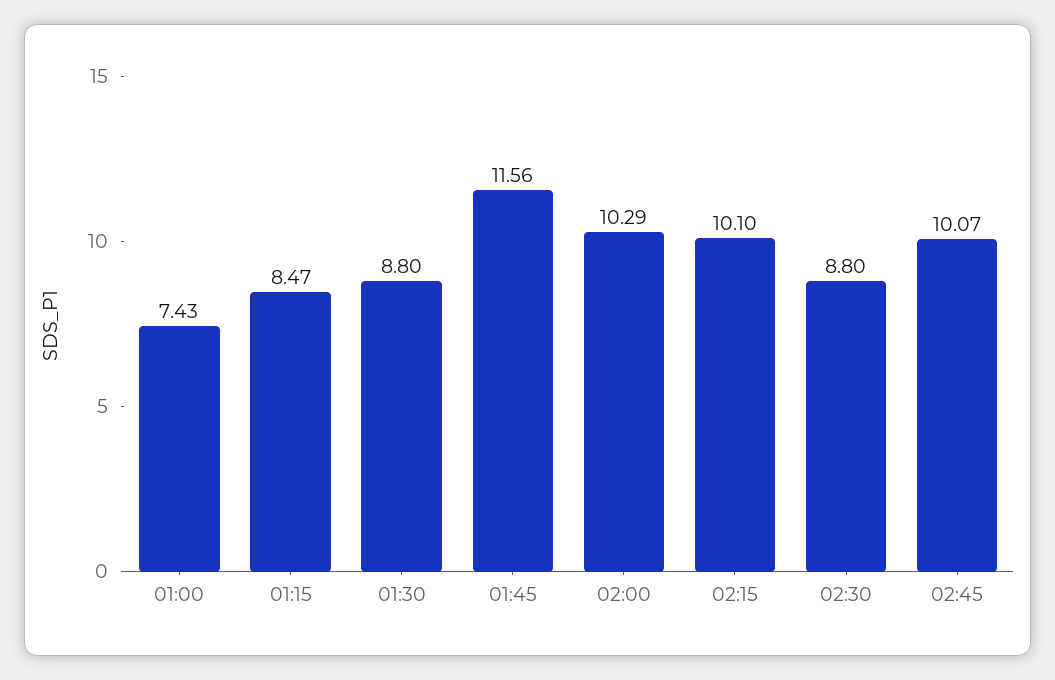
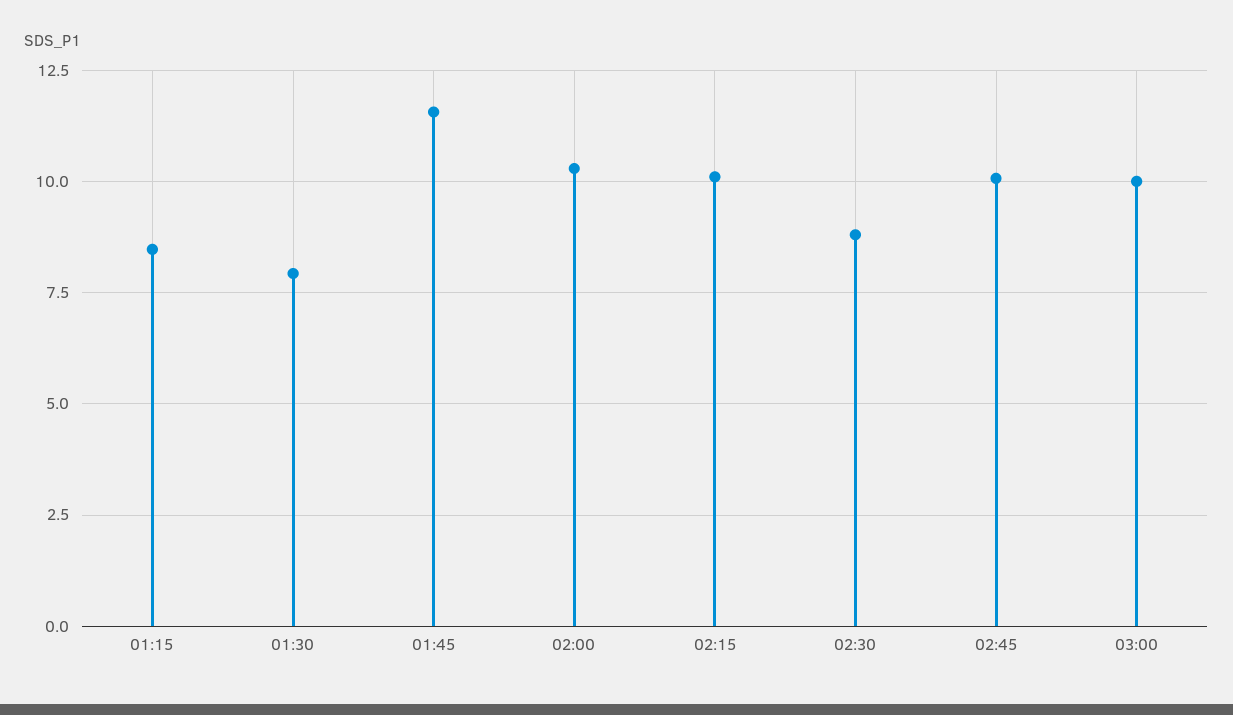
01:00: 7.43 -> none
01:30: 8.8 -> 8
03:00: none -> 10

